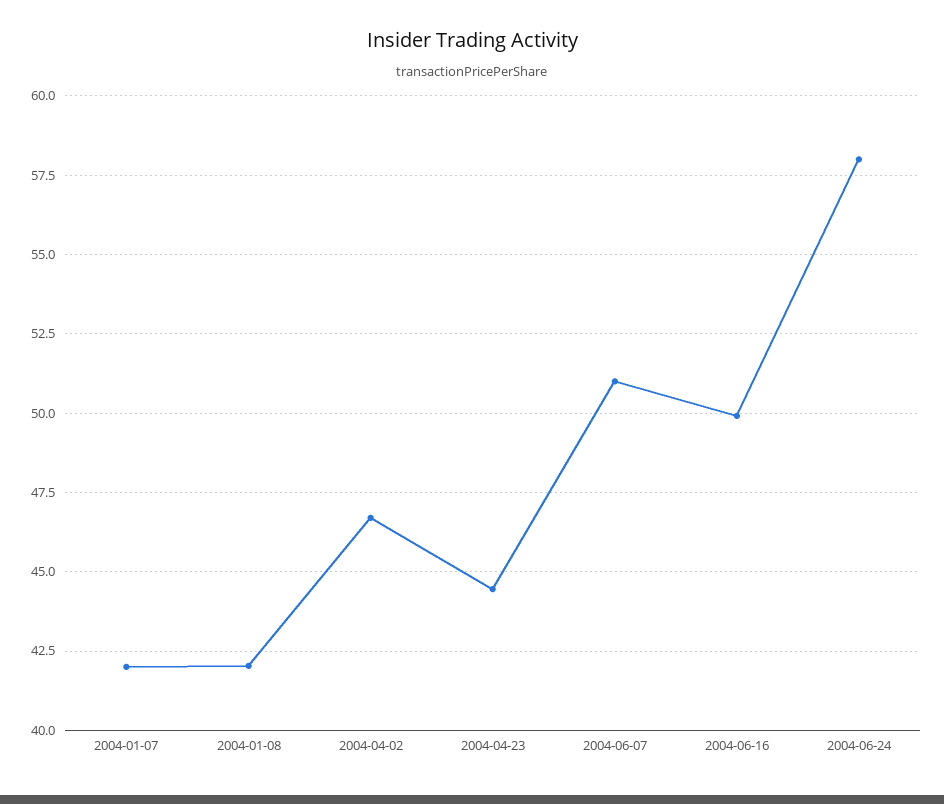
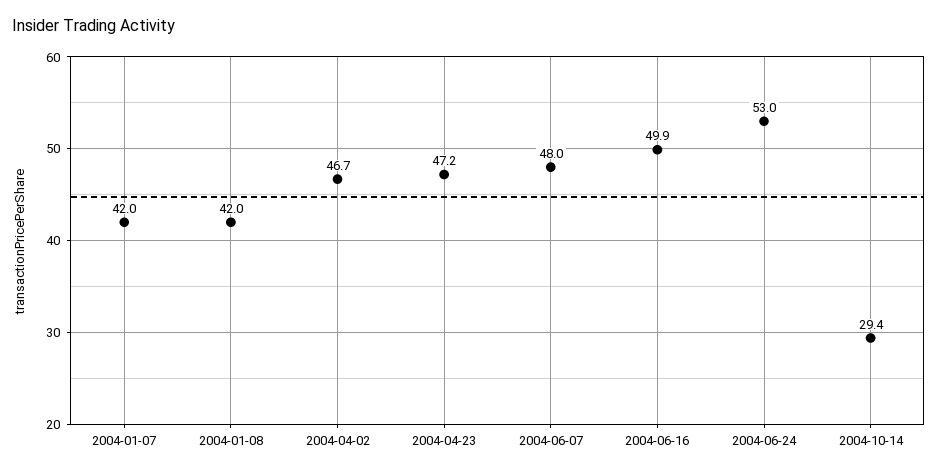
2004-04-23: 44.5 -> 47.2
2004-06-07: 51 -> 48
2004-06-24: 58 -> 53
2004-10-14: none -> 29.4

